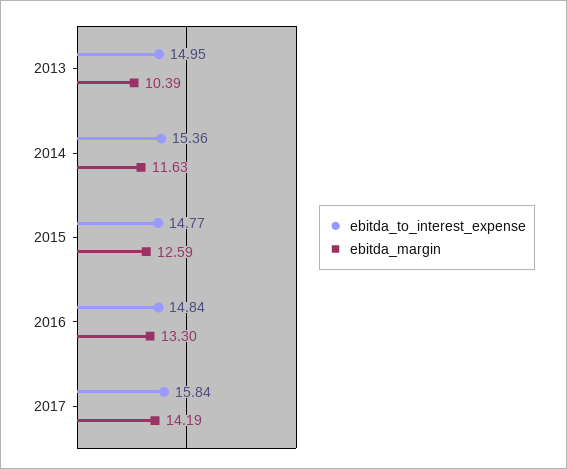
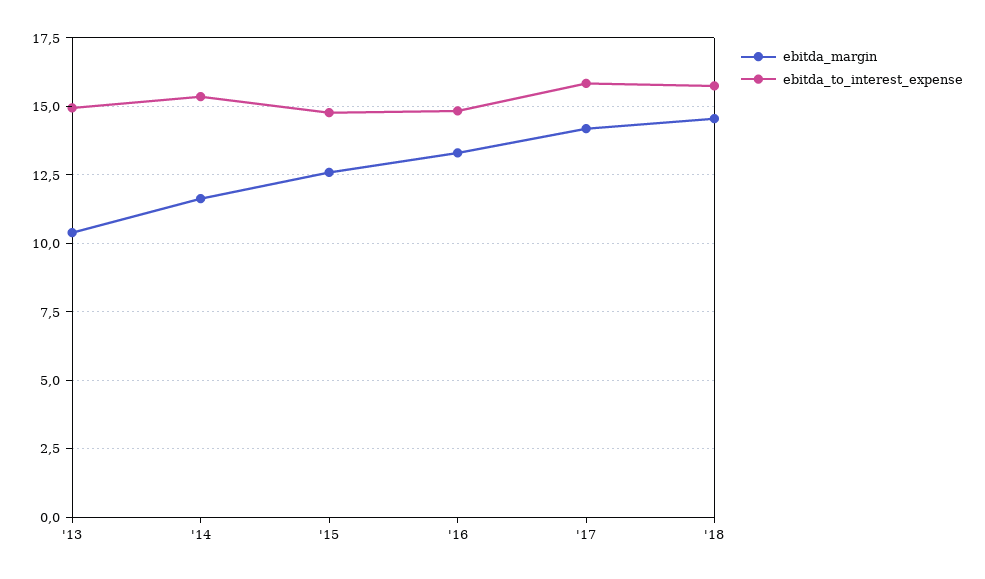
ebitda_margin, '18: none -> 14.5
ebitda_to_interest_expense, '18: none -> 15.75

